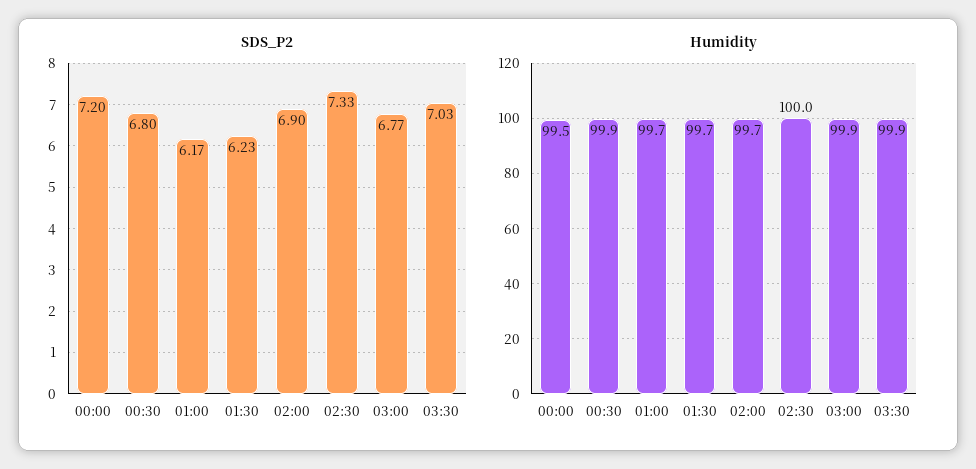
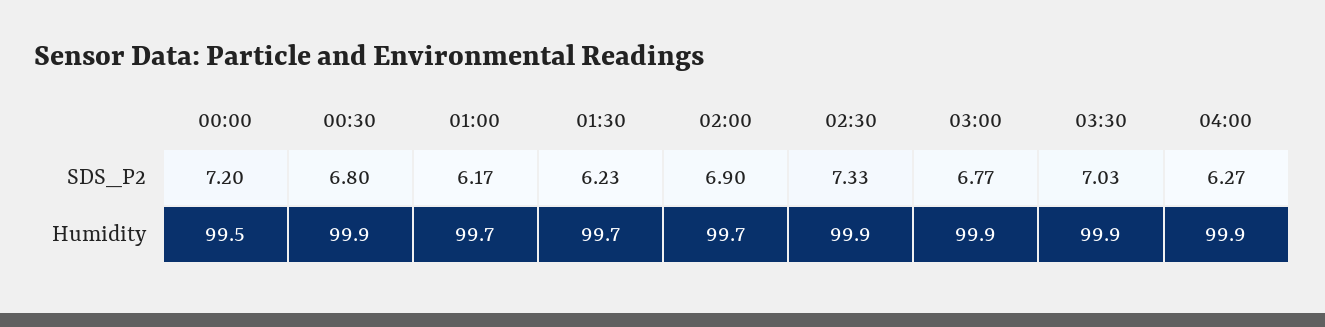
Humidity, 02:30: 100 -> 99.9
SDS_P2, 04:00: none -> 6.27
Humidity, 04:00: none -> 99.9

